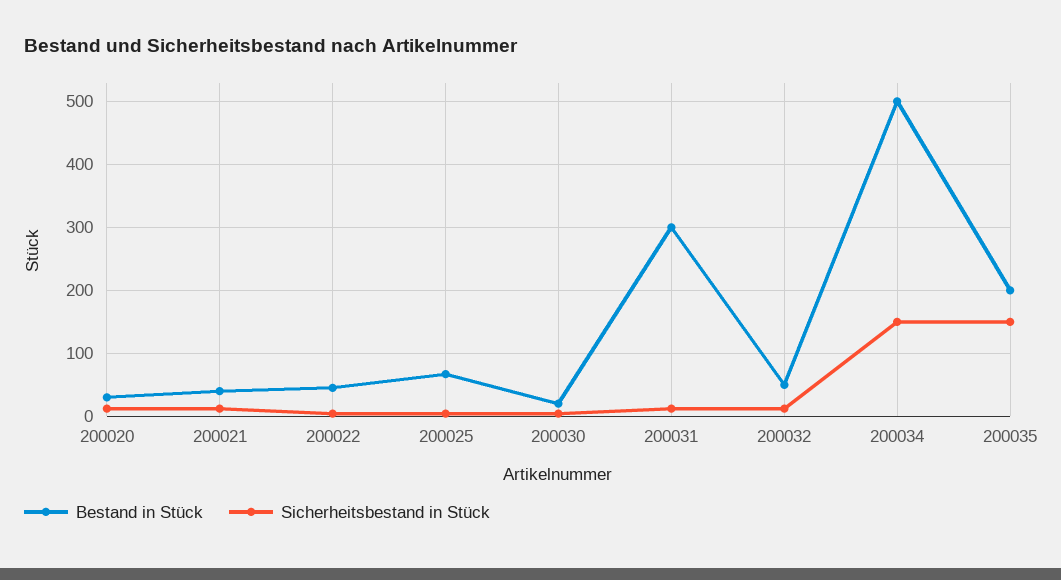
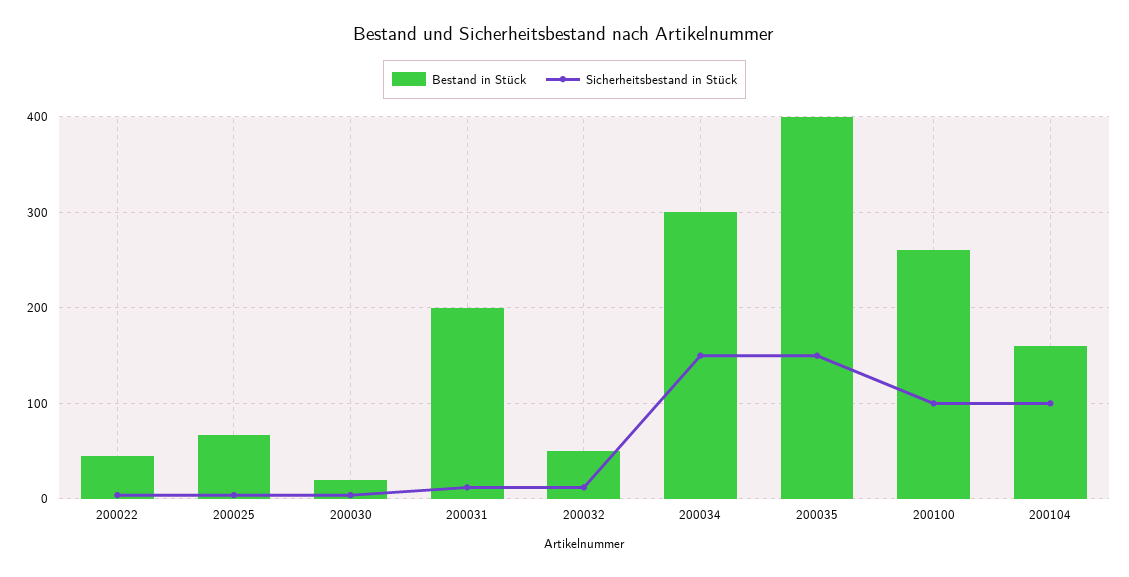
Bestand in Stück, 200020: 30 -> none
Sicherheitsbestand in Stück, 200020: 10 -> none
Bestand in Stück, 200021: 40 -> none
Sicherheitsbestand in Stück, 200021: 10 -> none
Bestand in Stück, 200031: 300 -> 200
Bestand in Stück, 200034: 500 -> 300
Bestand in Stück, 200035: 200 -> 400
Bestand in Stück, 200100: none -> 260
Sicherheitsbestand in Stück, 200100: none -> 100
Bestand in Stück, 200104: none -> 160
Sicherheitsbestand in Stück, 200104: none -> 100

